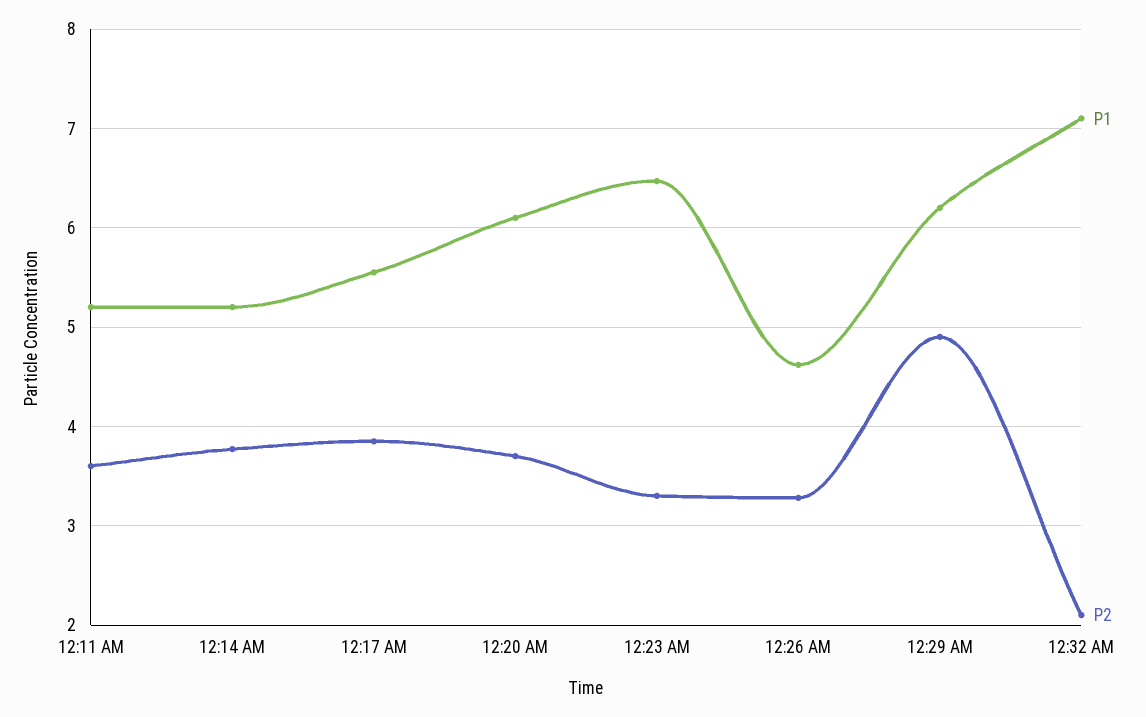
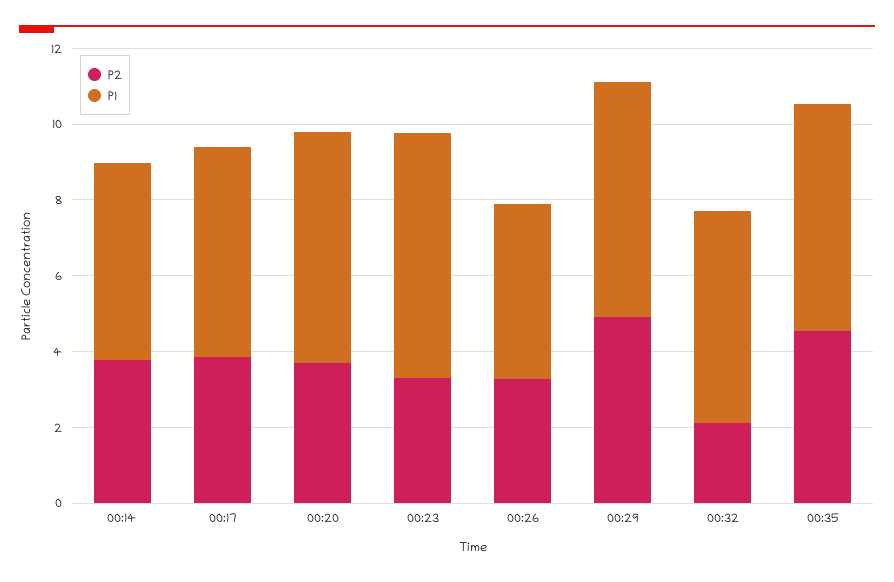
P1, 12:11 AM: 5.2 -> none
P2, 12:11 AM: 3.6 -> none
P1, 12:32 AM: 7.1 -> 5.5
P2, 00:35: none -> 4.5
P1, 00:35: none -> 6

